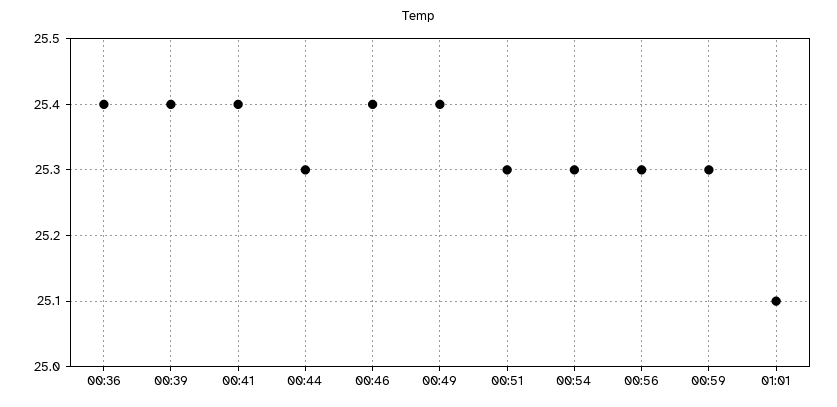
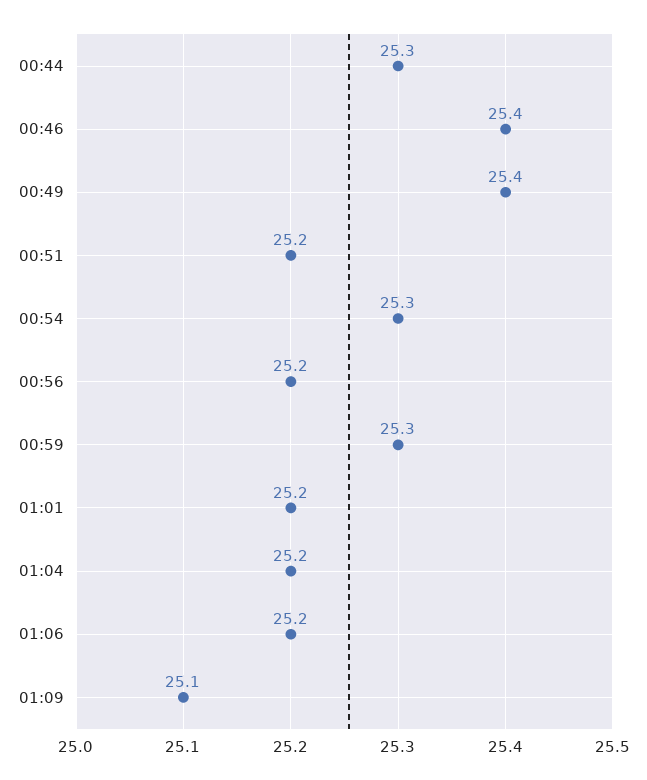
00:36: 25.4 -> none
00:39: 25.4 -> none
00:41: 25.4 -> none
00:51: 25.3 -> 25.2
00:56: 25.3 -> 25.2
01:01: 25.1 -> 25.2
01:04: none -> 25.2
01:06: none -> 25.2
01:09: none -> 25.1

